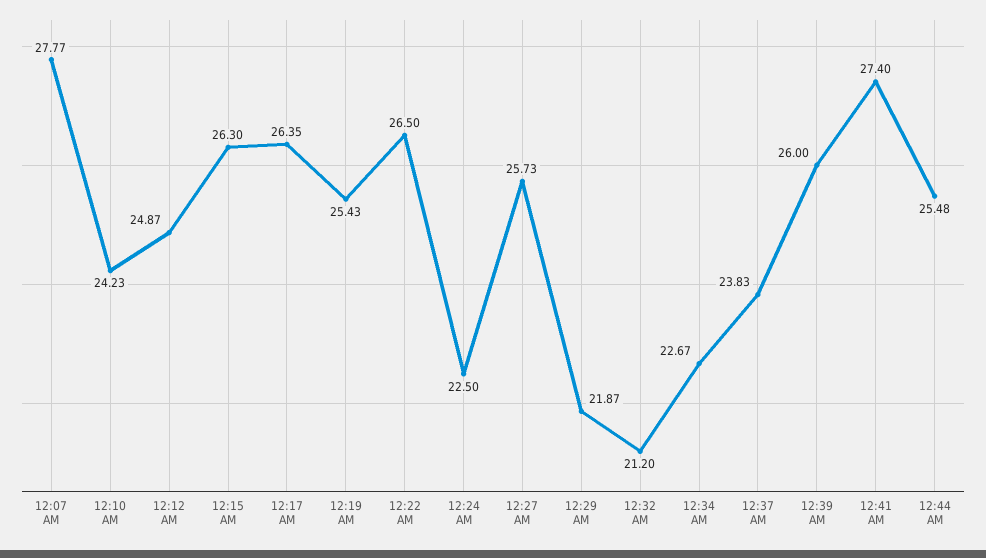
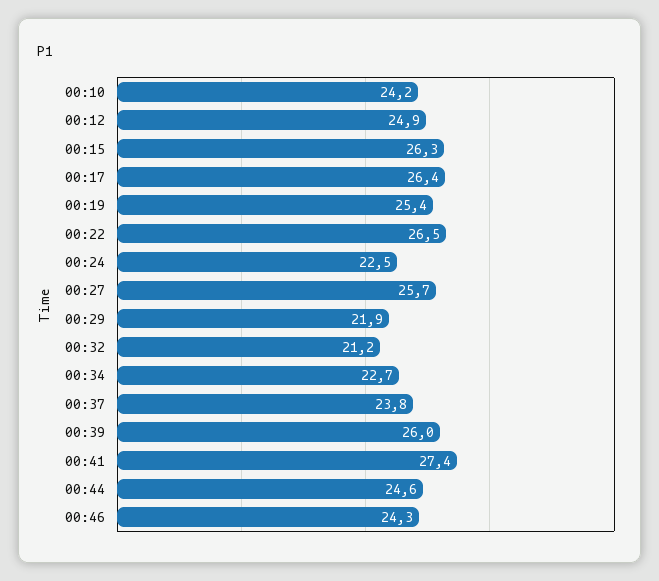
12:07 AM: 27.77 -> none
12:44 AM: 25.48 -> 24.6
00:46: none -> 24.3

